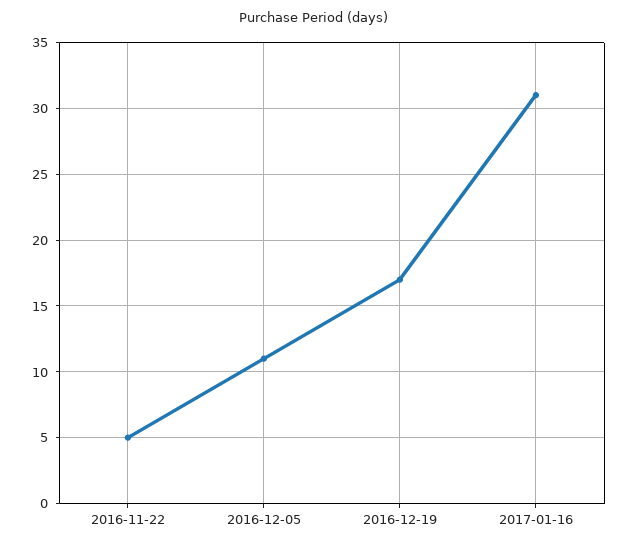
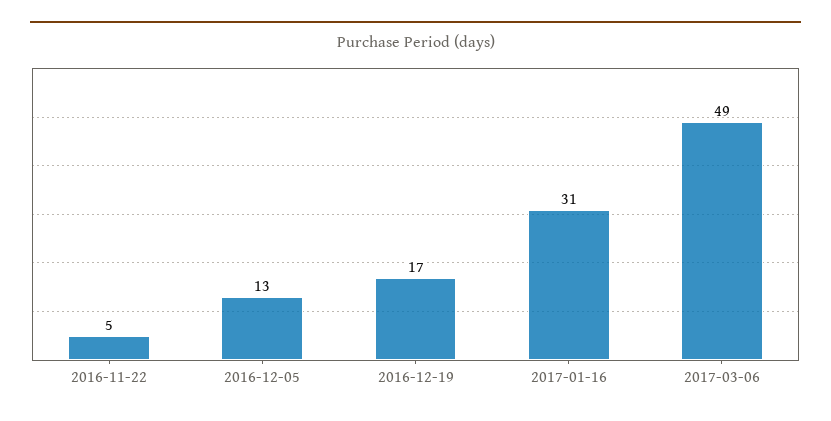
2016-12-05: 11 -> 13
2017-03-06: none -> 49

